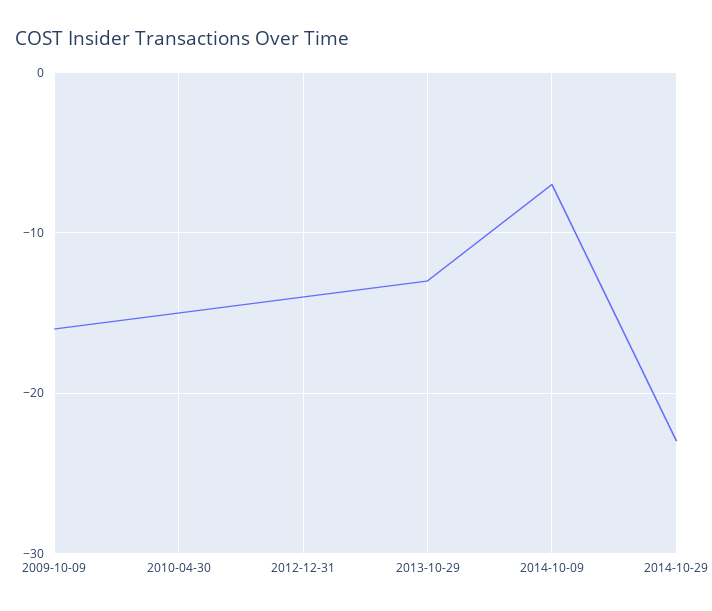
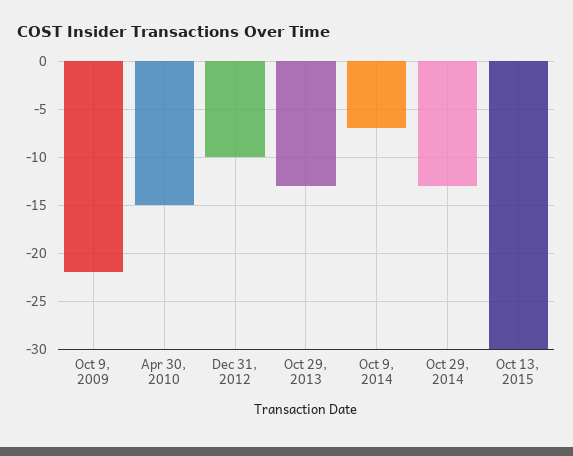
2009-10-09: -16 -> -22
2012-12-31: -14 -> -10
2014-10-29: -23 -> -13
Oct 13, 2015: none -> -30

